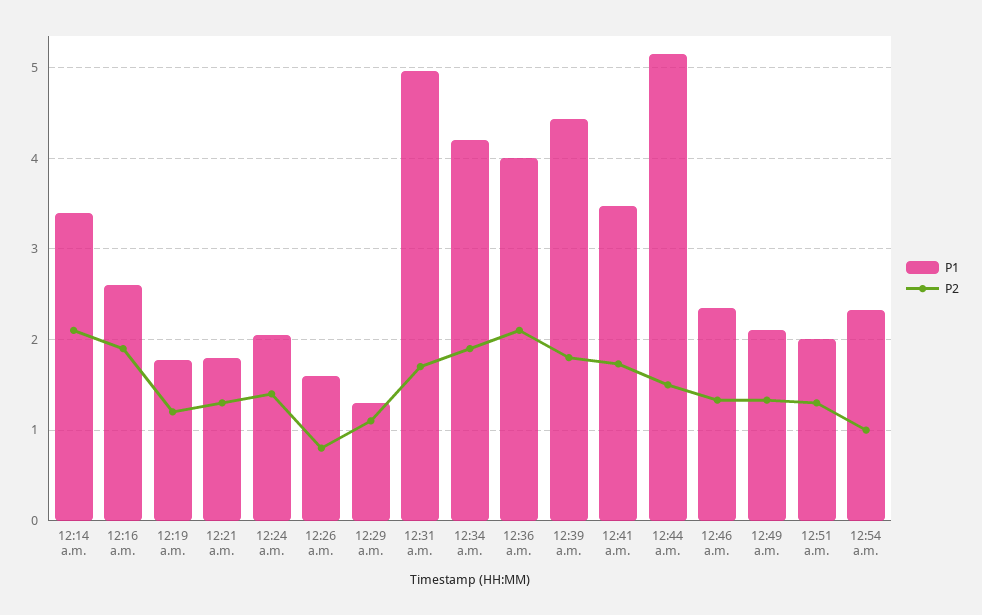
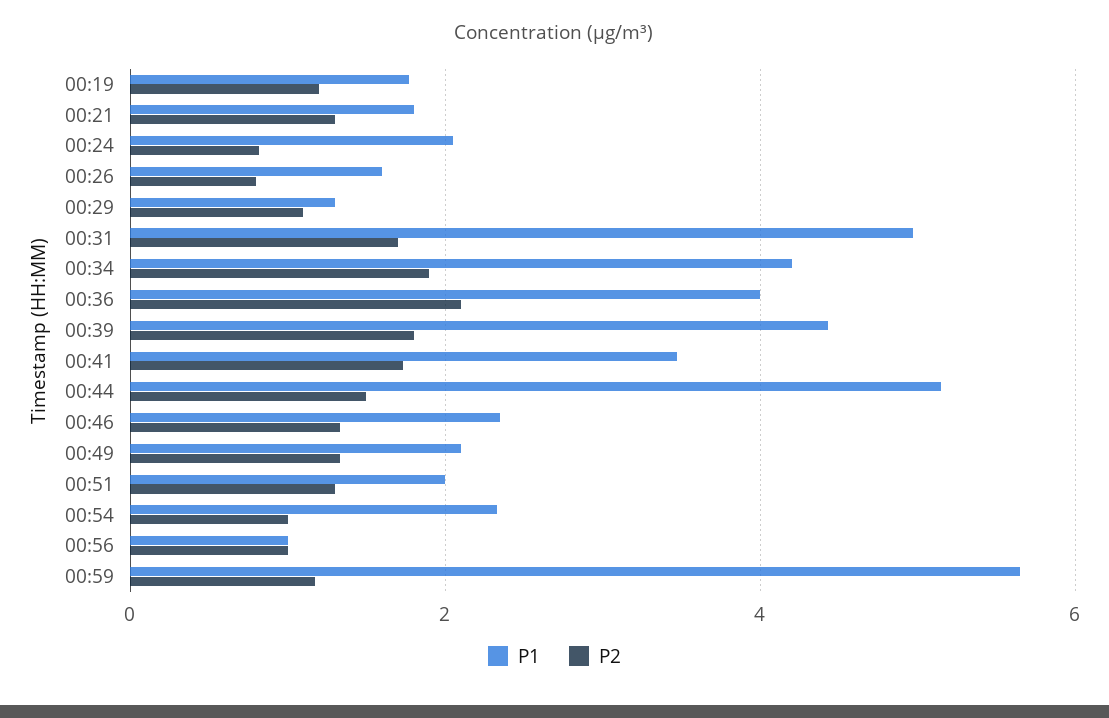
P1, 12:14 a.m.: 3.4 -> none
P2, 12:14 a.m.: 2.1 -> none
P1, 12:16 a.m.: 2.6 -> none
P2, 12:16 a.m.: 1.9 -> none
P2, 12:24 a.m.: 1.4 -> 0.8
P1, 00:56: none -> 1
P2, 00:56: none -> 1
P1, 00:59: none -> 5.6
P2, 00:59: none -> 1.2

